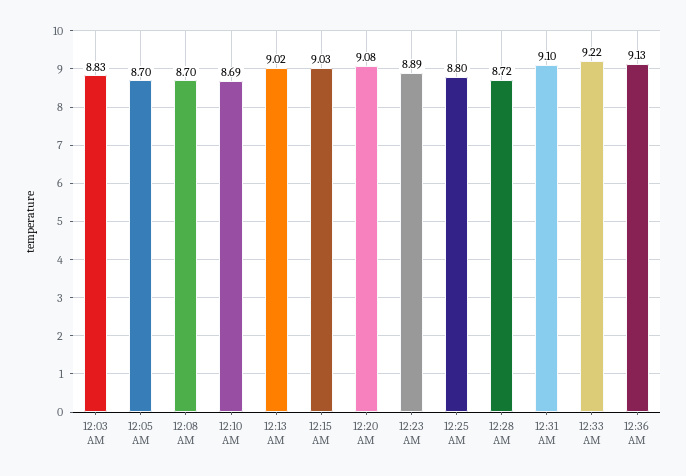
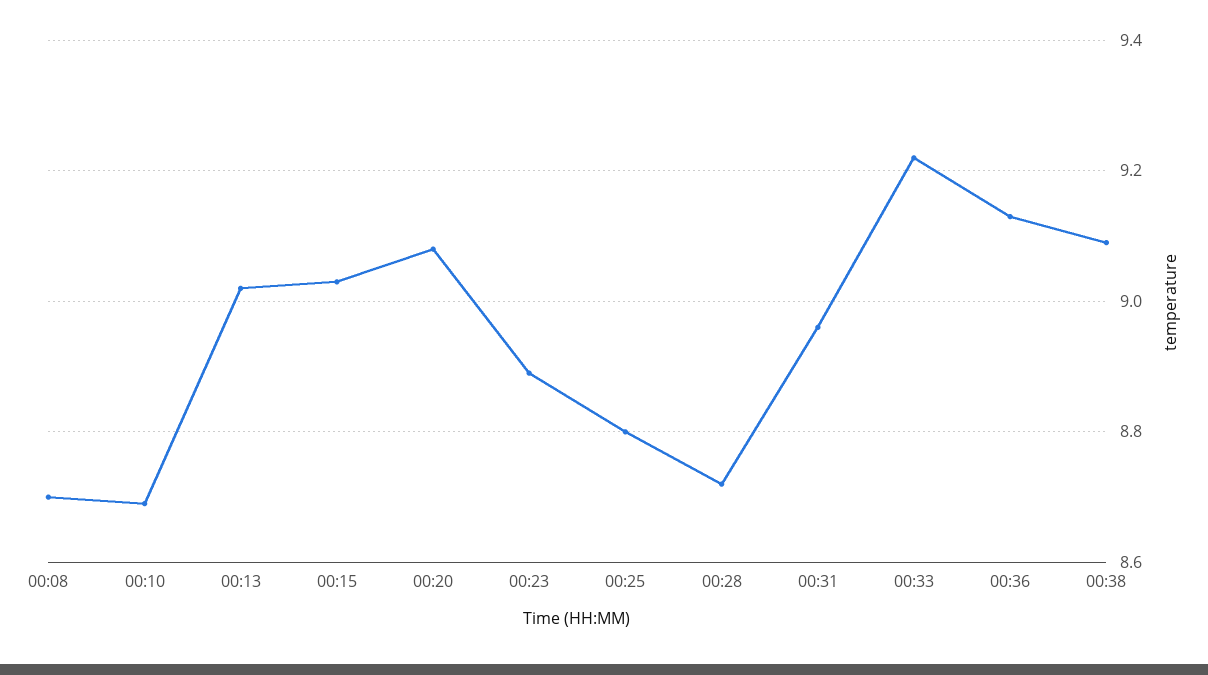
12:03 AM: 8.83 -> none
12:05 AM: 8.7 -> none
12:31 AM: 9.1 -> 8.95
00:38: none -> 9.1

